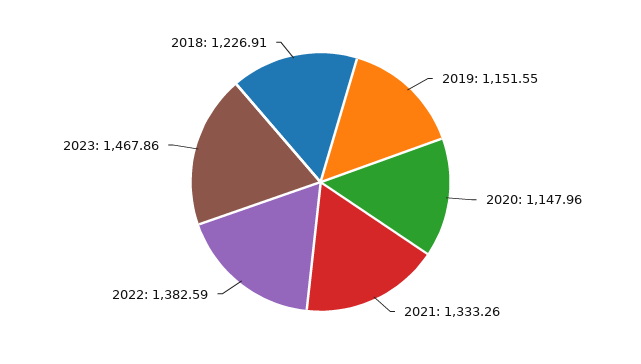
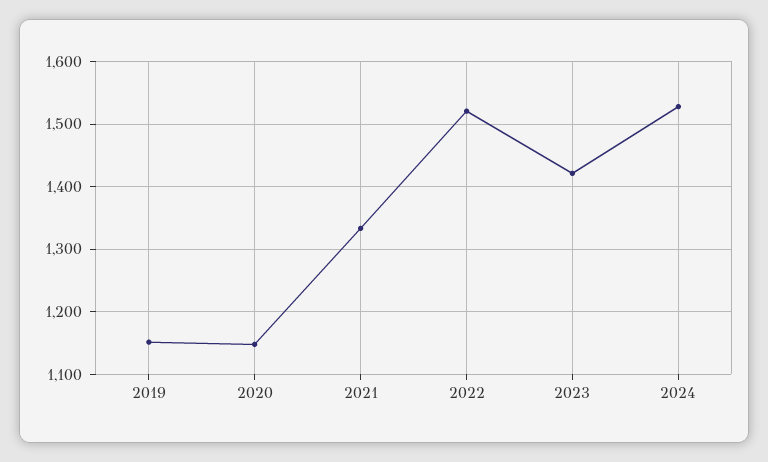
2022: 1382.59 -> 1520
2023: 1467.86 -> 1420
2018: 1226.91 -> none
2024: none -> 1530

